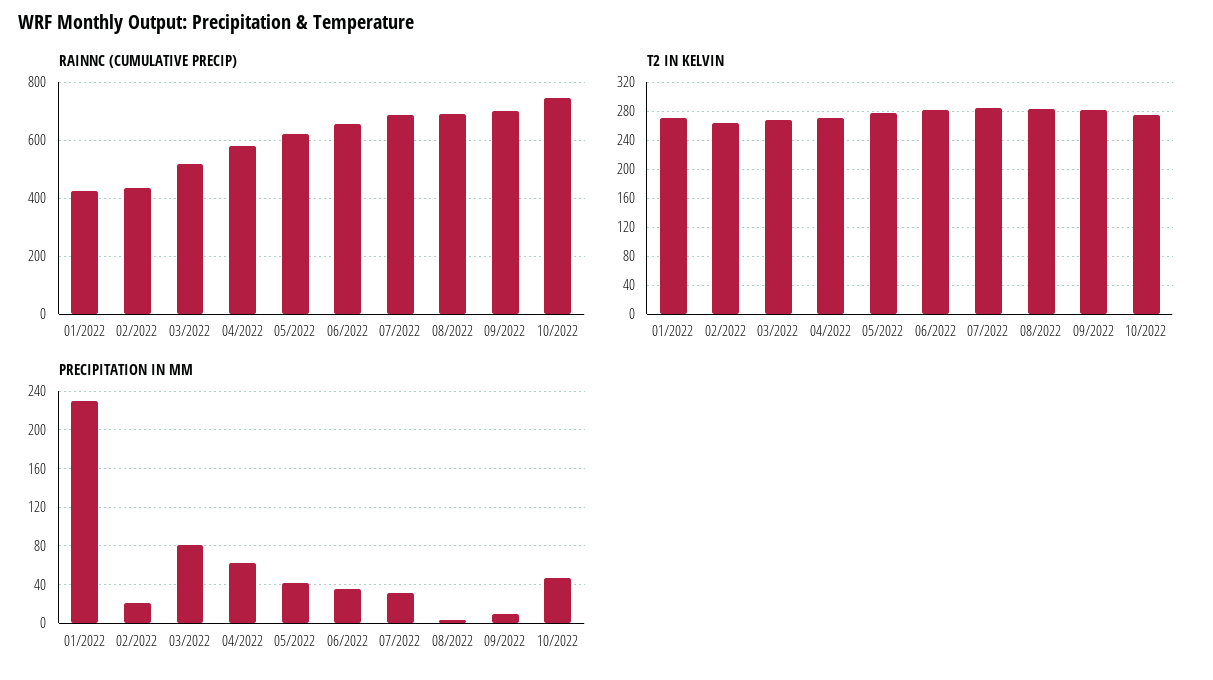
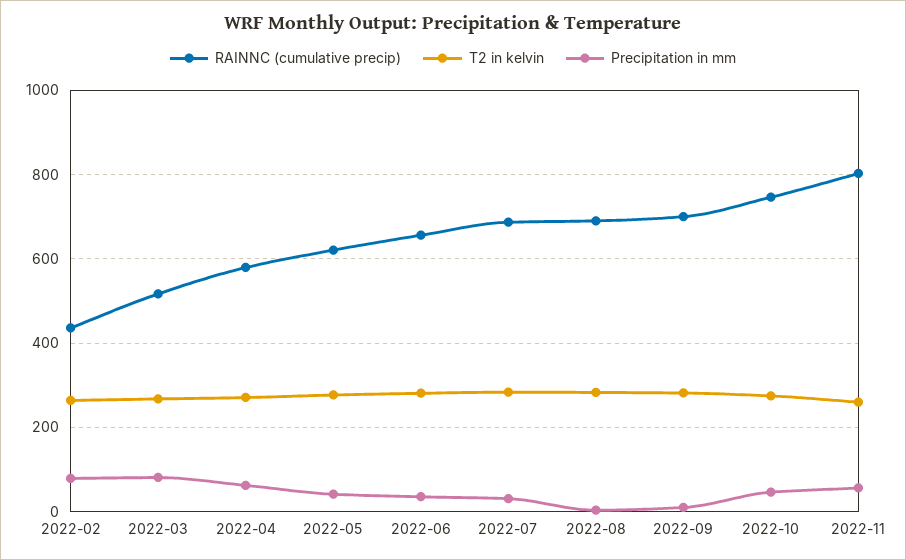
RAINNC (CUMULATIVE PRECIP), 01/2022: 425 -> none
T2 IN KELVIN, 01/2022: 270 -> none
PRECIPITATION IN MM, 01/2022: 230 -> none
PRECIPITATION IN MM, 02/2022: 20 -> 80
RAINNC (CUMULATIVE PRECIP), 2022-11: none -> 800
T2 IN KELVIN, 2022-11: none -> 260
PRECIPITATION IN MM, 2022-11: none -> 60

